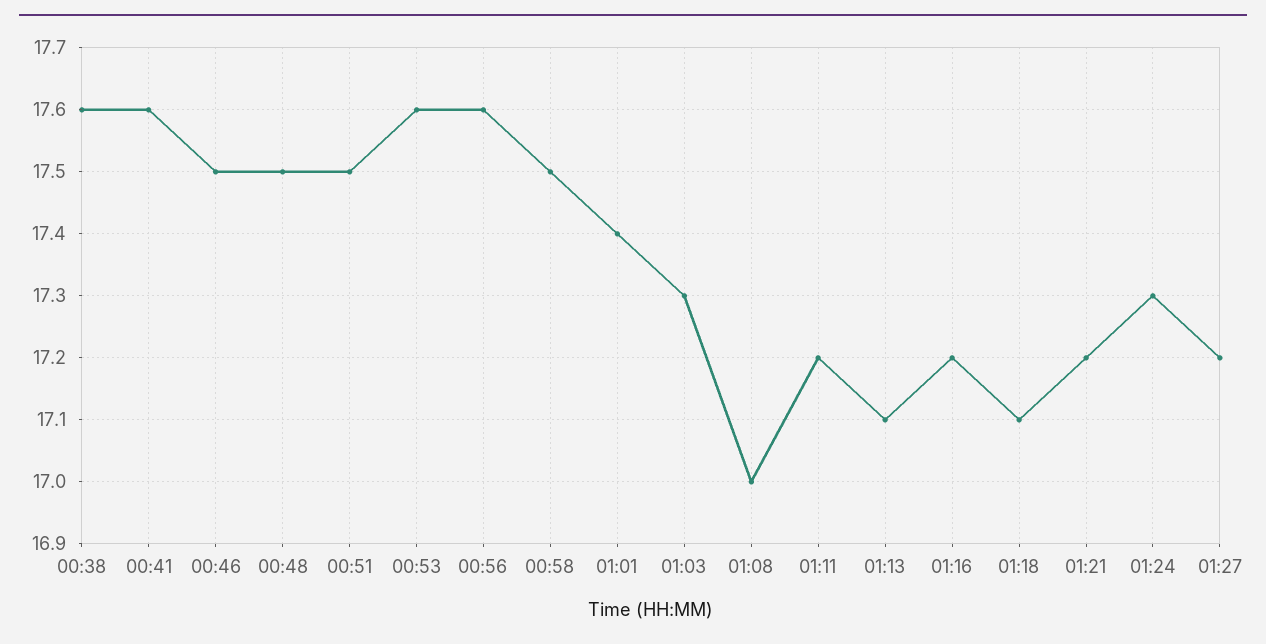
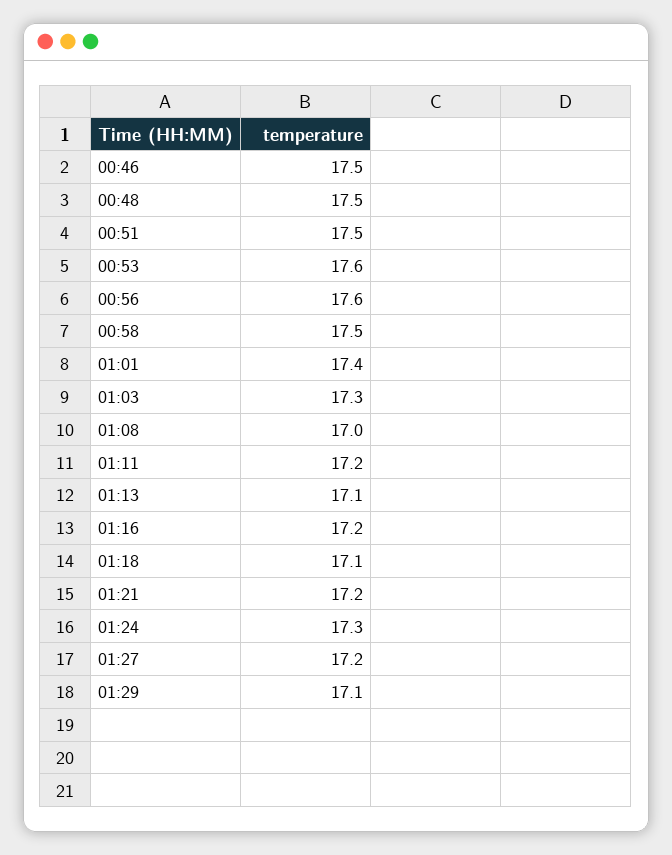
00:38: 17.6 -> none
00:41: 17.6 -> none
01:29: none -> 17.1

